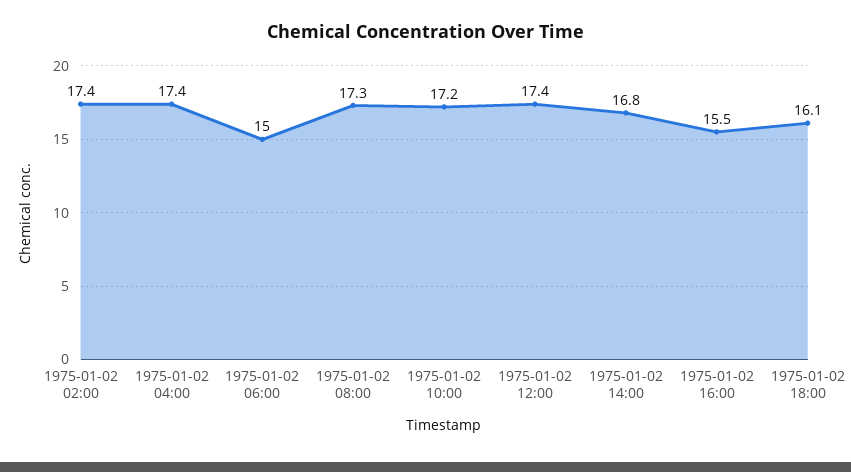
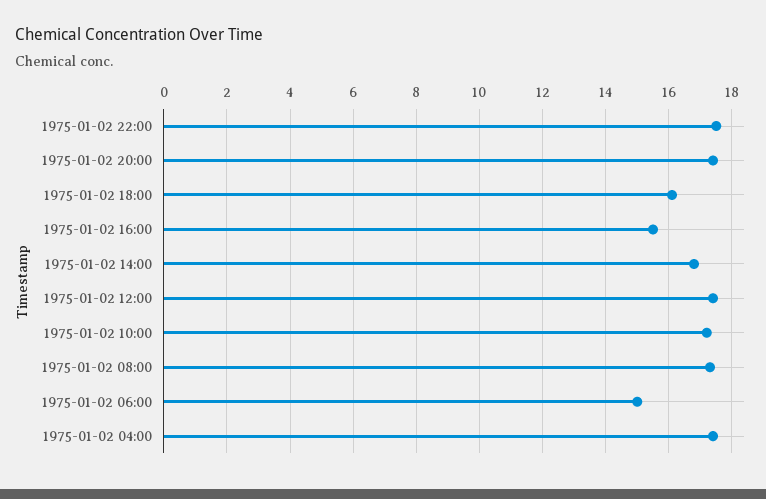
1975-01-02 02:00: 17.4 -> none
1975-01-02 22:00: none -> 17.5
1975-01-02 20:00: none -> 17.5

